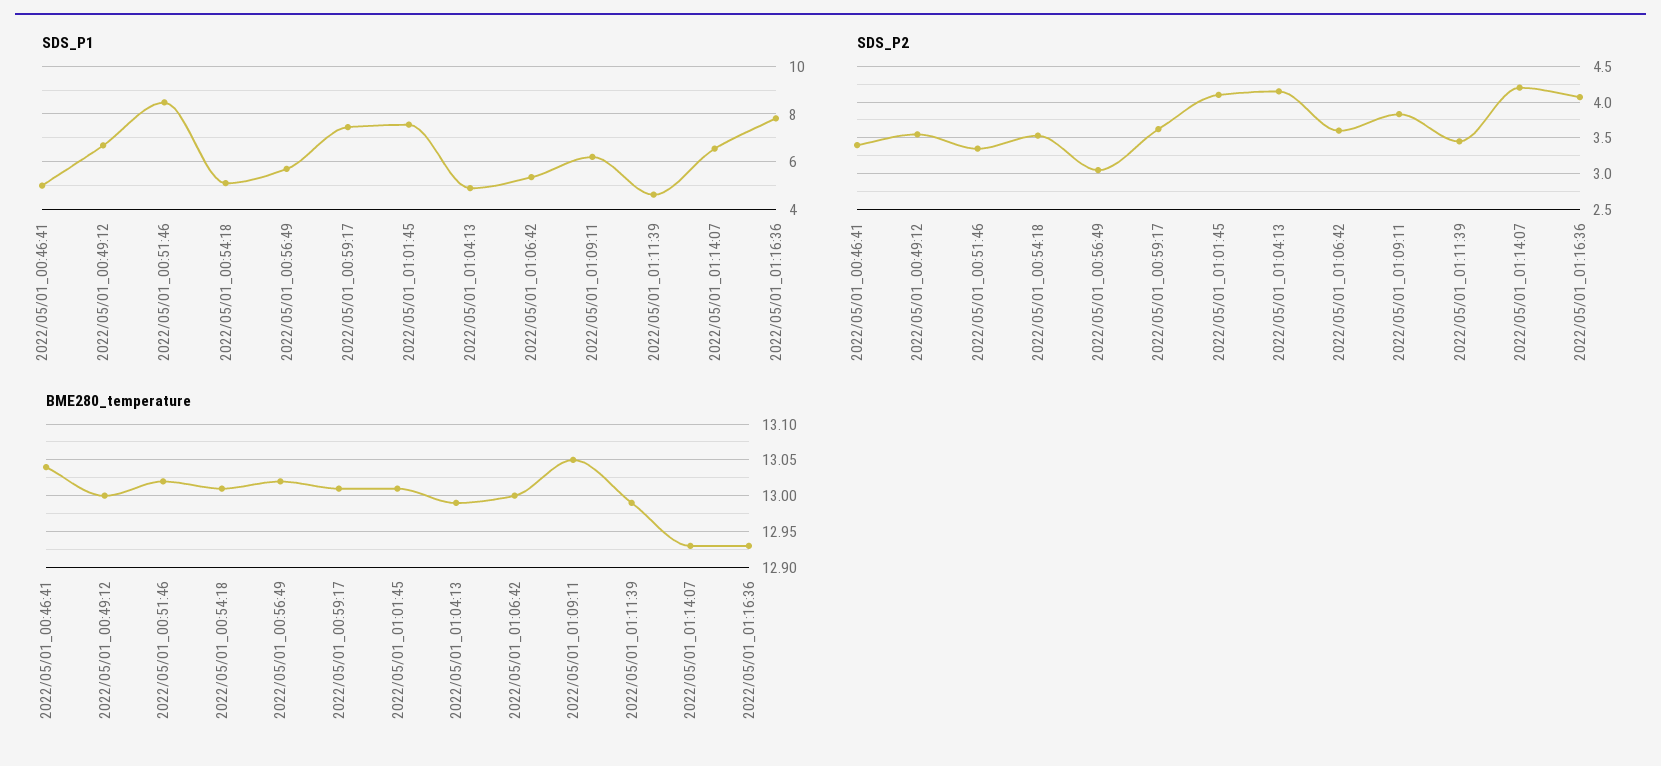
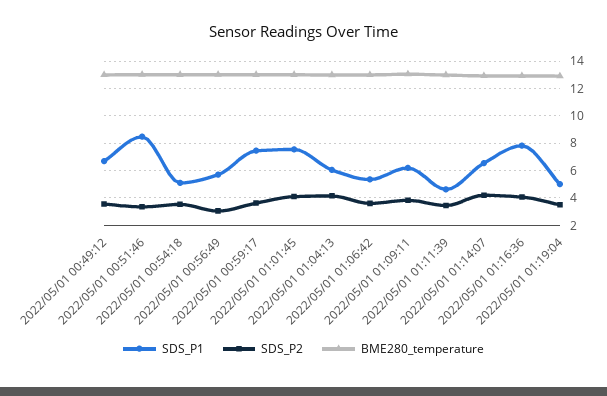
SDS_P1, 2022/05/01_00:46:41: 5 -> none
SDS_P1, 2022/05/01_01:04:13: 5 -> 6
SDS_P2, 2022/05/01_00:46:41: 3.4 -> none
BME280_temperature, 2022/05/01_00:46:41: 13.04 -> none
SDS_P1, 2022/05/01 01:19:04: none -> 5
SDS_P2, 2022/05/01 01:19:04: none -> 3.5
BME280_temperature, 2022/05/01 01:19:04: none -> 13

